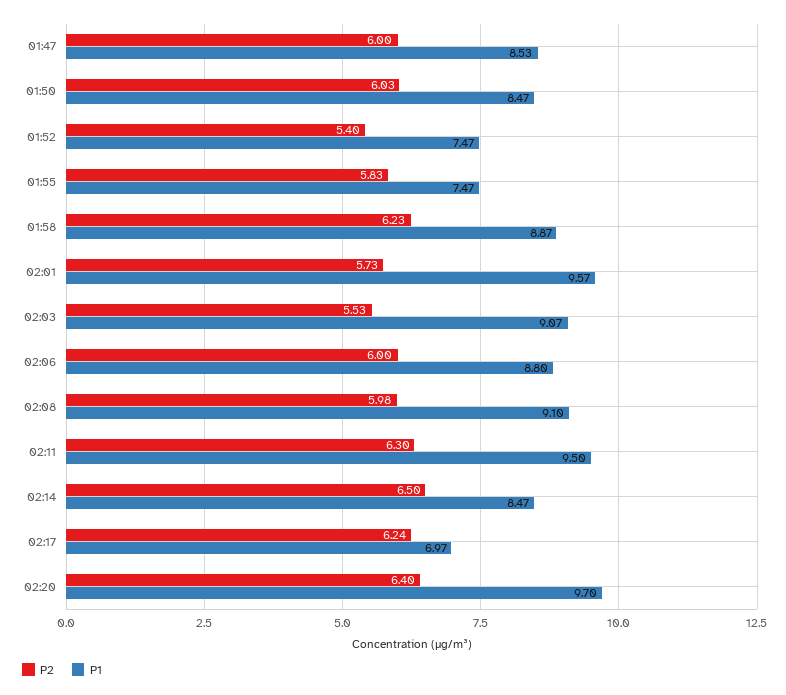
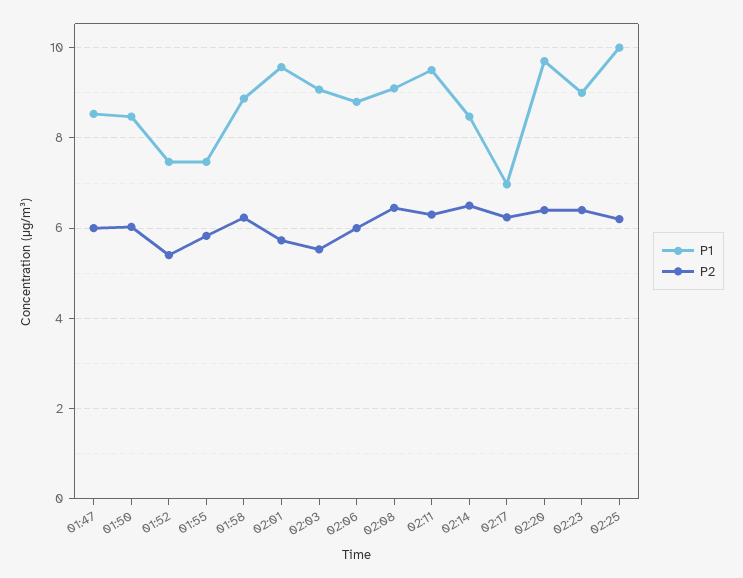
P2, 02:08: 5.98 -> 6.4
P1, 02:23: none -> 9
P2, 02:23: none -> 6.4
P1, 02:25: none -> 10
P2, 02:25: none -> 6.2

